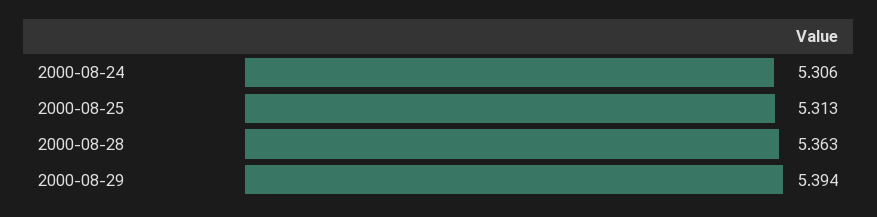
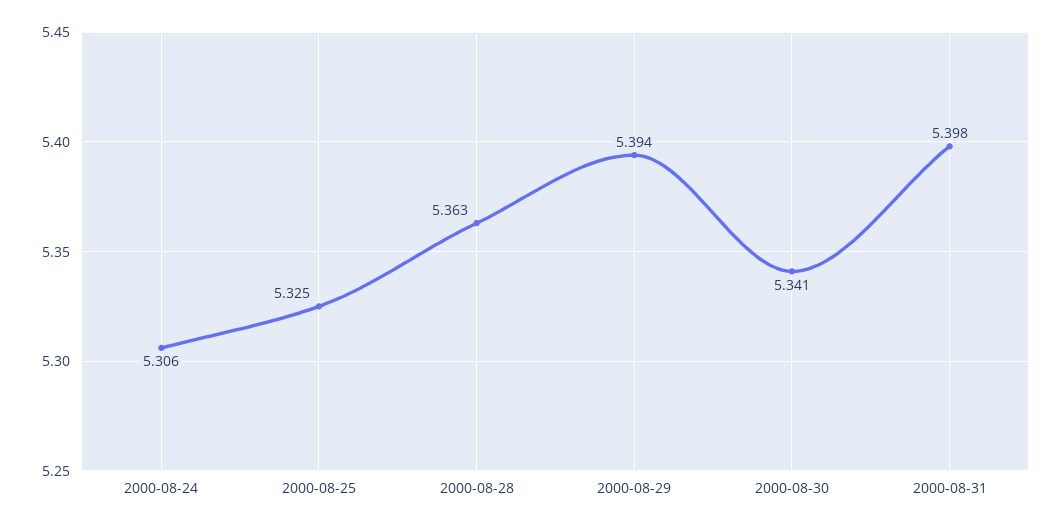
2000-08-25: 5.313 -> 5.325
2000-08-30: none -> 5.341
2000-08-31: none -> 5.398

